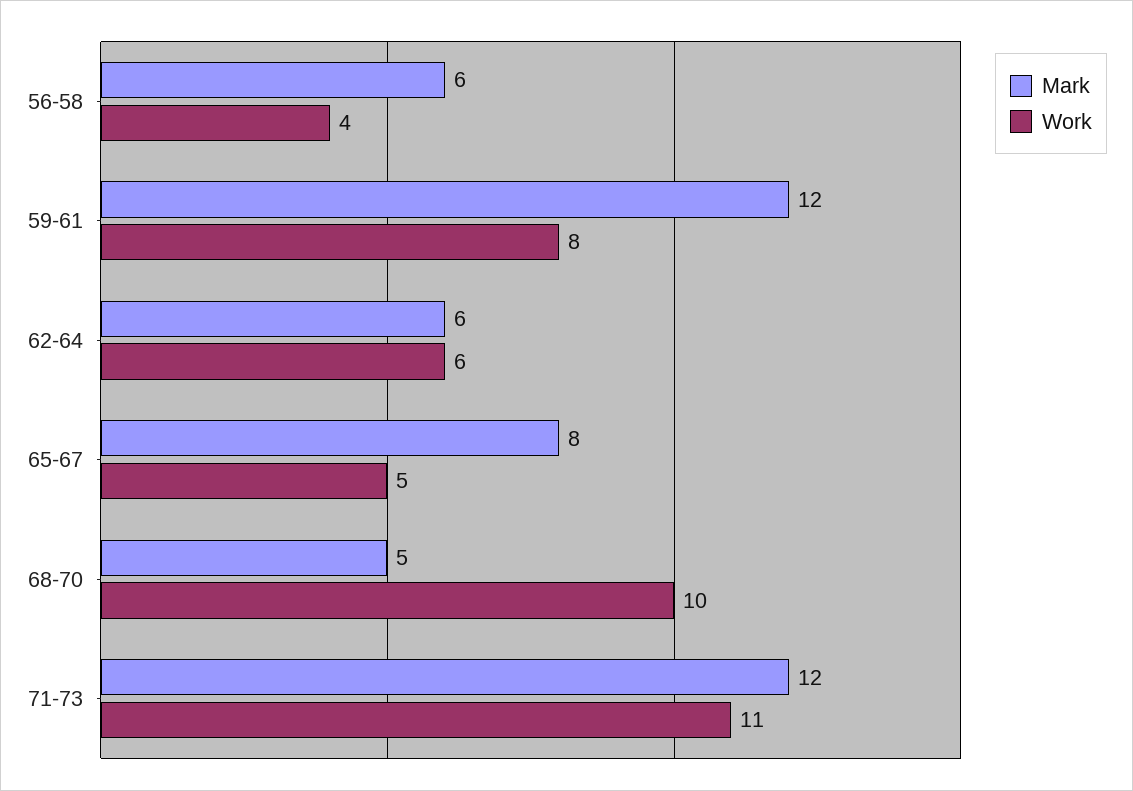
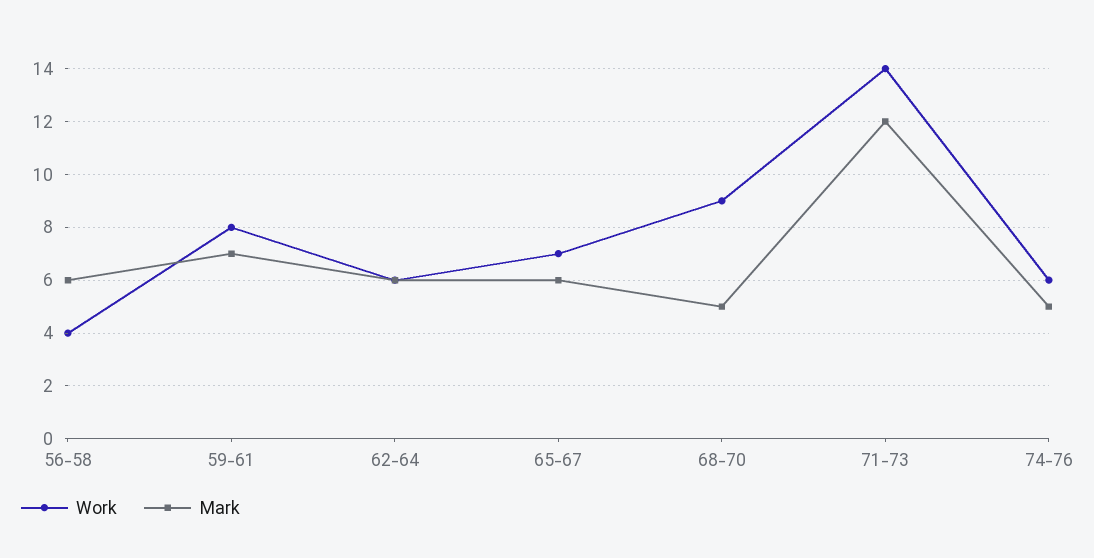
Mark, 59-61: 12 -> 7
Mark, 65-67: 8 -> 6
Work, 65-67: 5 -> 7
Work, 68-70: 10 -> 9
Work, 71-73: 11 -> 14
Work, 74-76: none -> 6
Mark, 74-76: none -> 5

